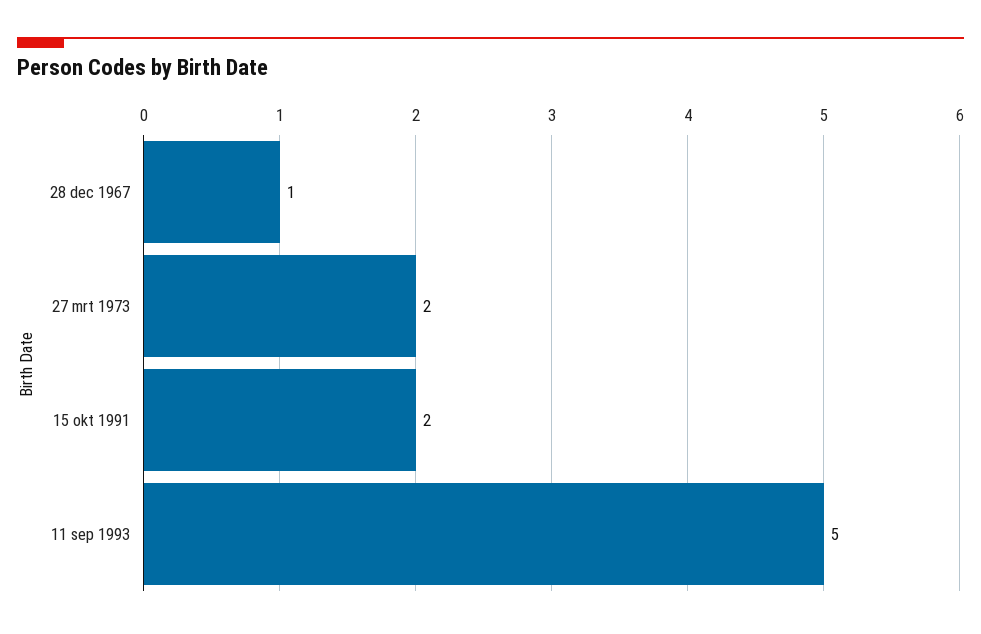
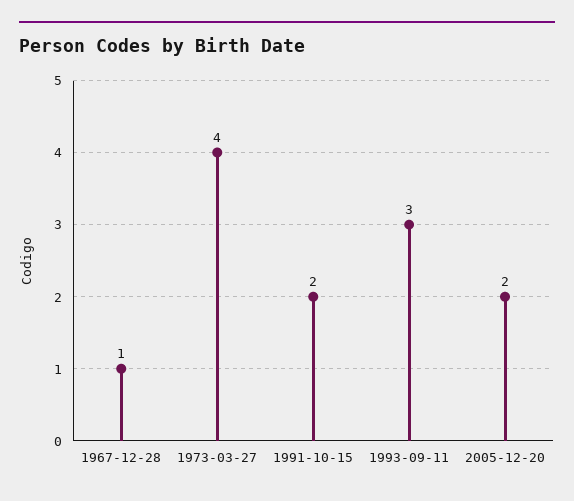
27 mrt 1973: 2 -> 4
11 sep 1993: 5 -> 3
2005-12-20: none -> 2

